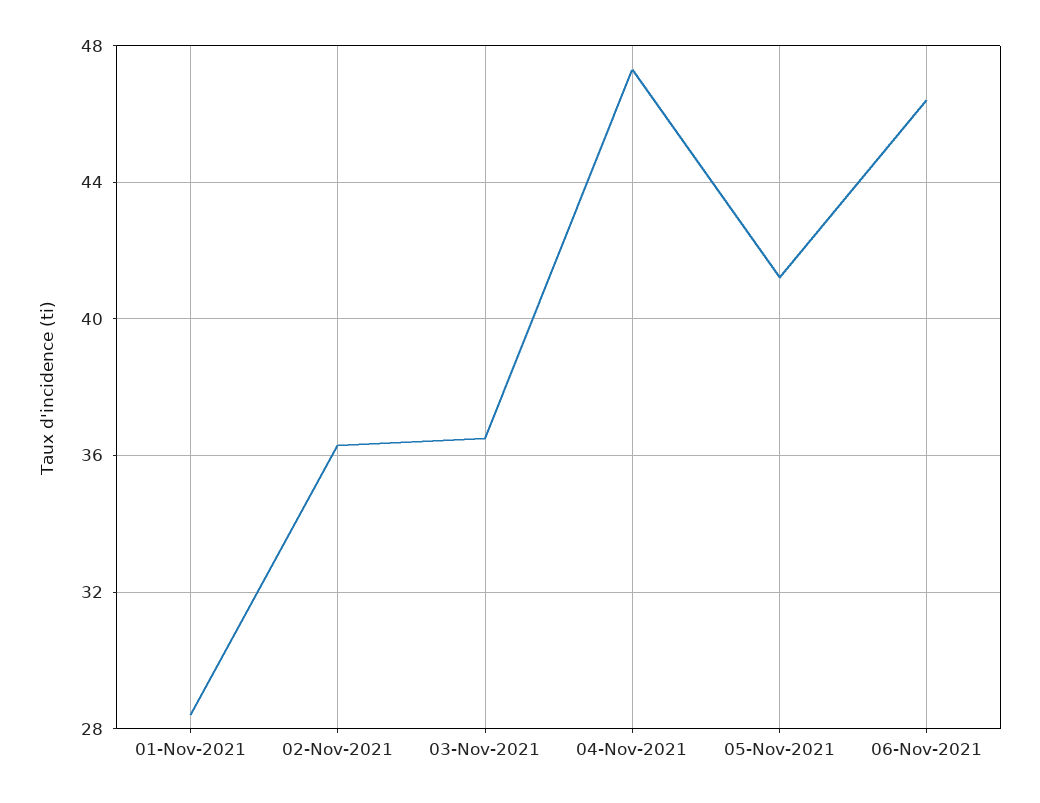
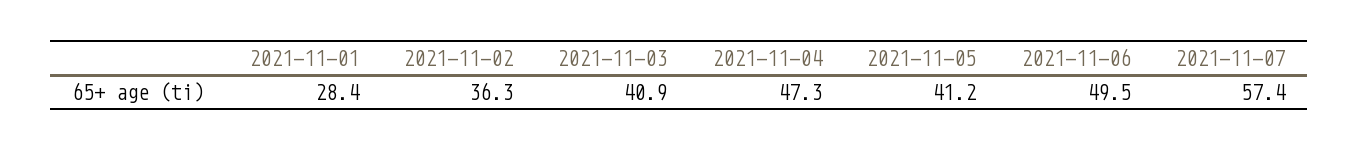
03-Nov-2021: 36.5 -> 40.9
06-Nov-2021: 46.5 -> 49.5
2021-11-07: none -> 57.4

